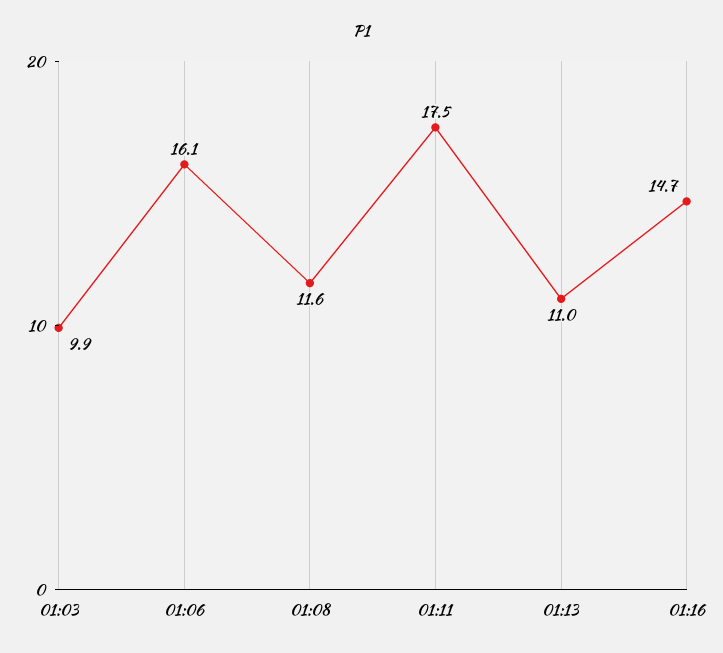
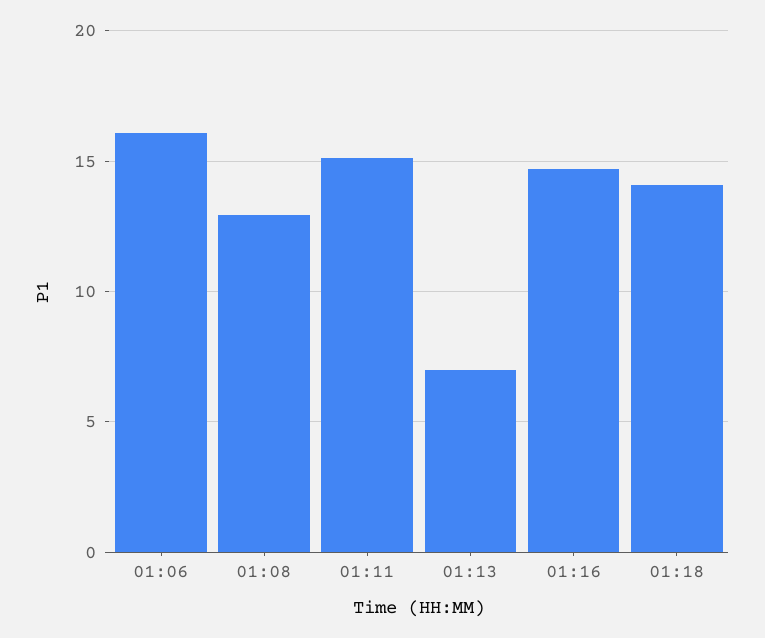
01:03: 9.9 -> none
01:08: 11.6 -> 13
01:11: 17.5 -> 15
01:13: 11 -> 7
01:18: none -> 14

